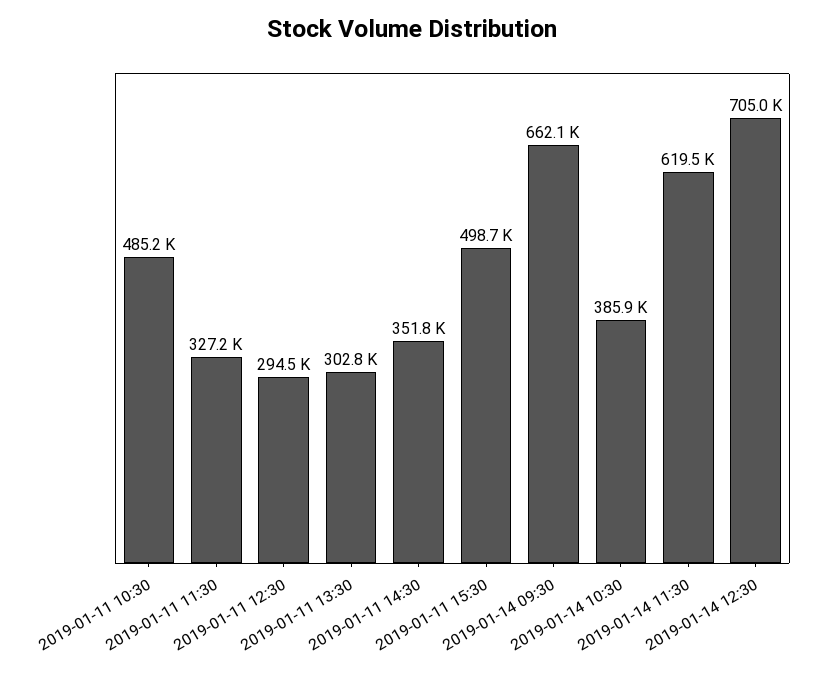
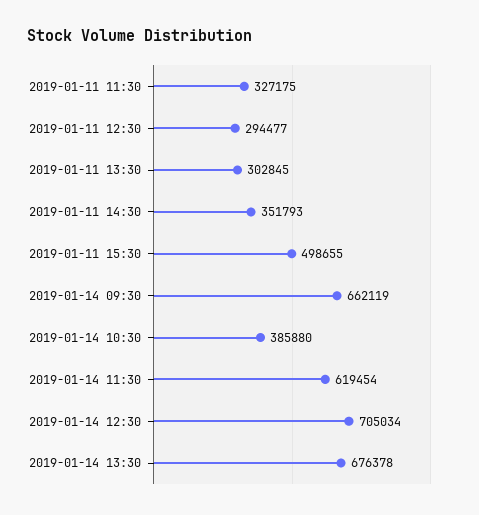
2019-01-11 10:30: 485200 -> none
2019-01-14 13:30: none -> 676378

